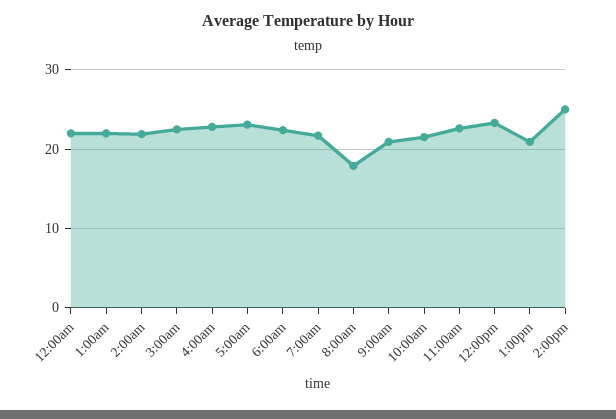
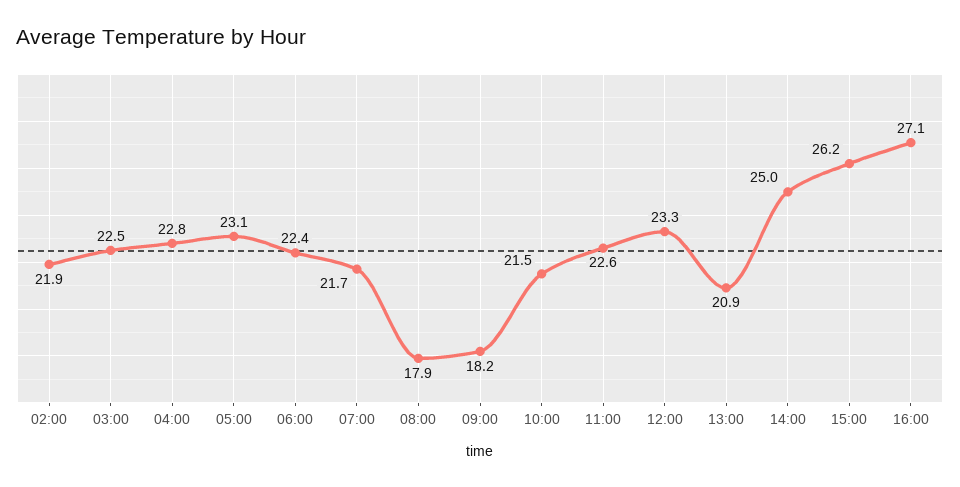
12:00am: 22 -> none
1:00am: 22 -> none
9:00am: 21 -> 18.2
15:00: none -> 26.2
16:00: none -> 27.1

